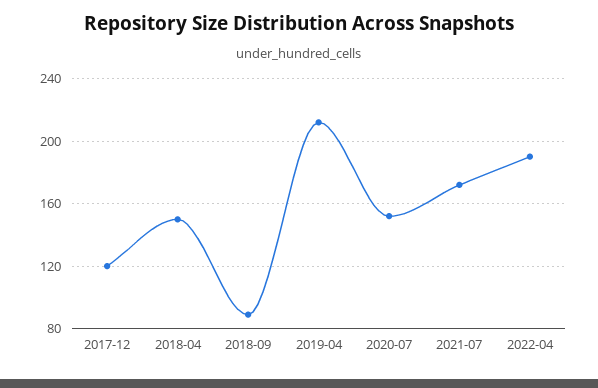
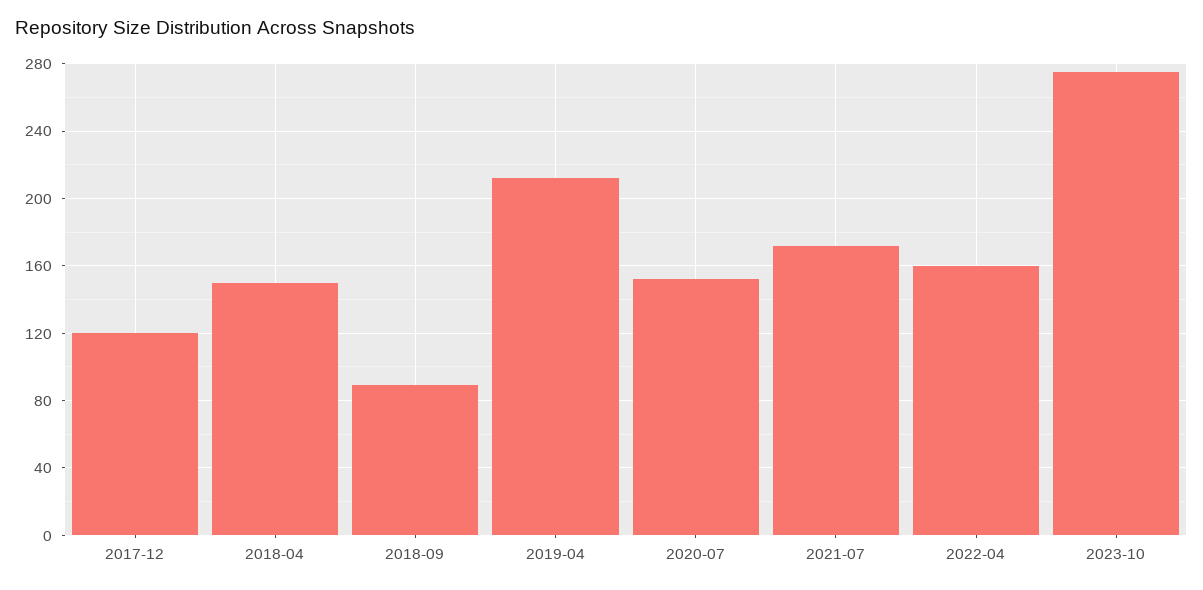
2022-04: 190 -> 160
2023-10: none -> 275

